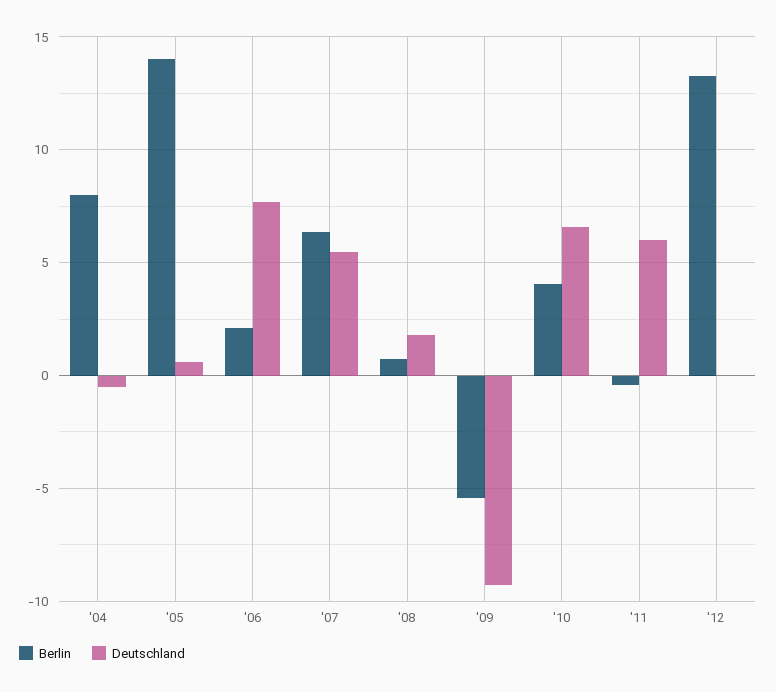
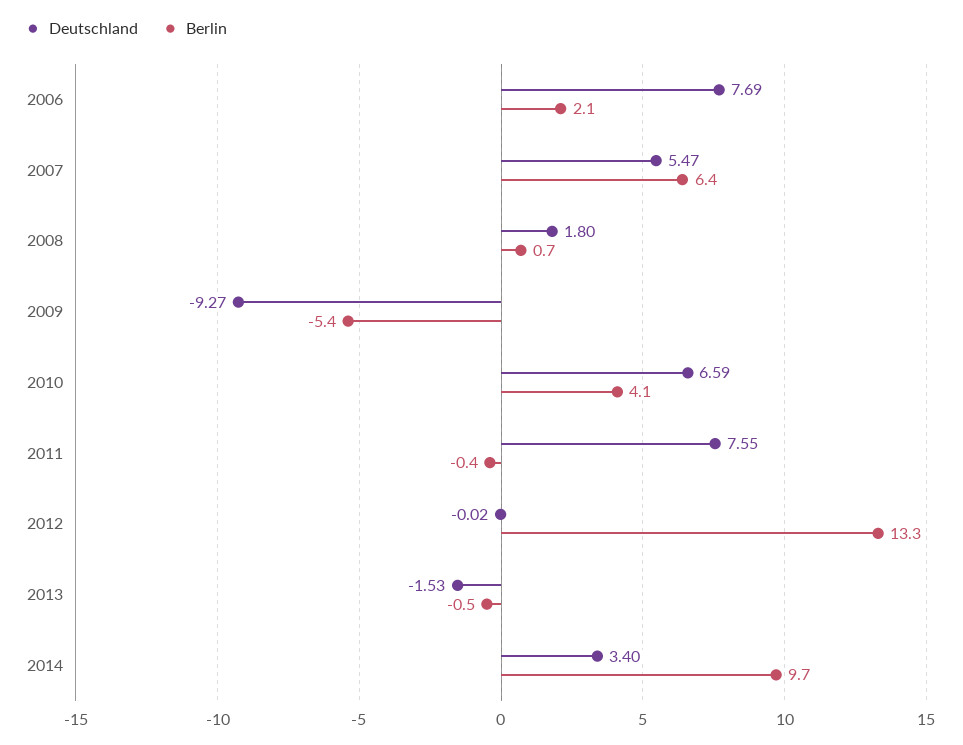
Berlin, '04: 8 -> none
Deutschland, '04: -0.5 -> none
Berlin, '05: 14 -> none
Deutschland, '05: 0.5 -> none
Deutschland, '11: 6 -> 7.55
Deutschland, 2013: none -> -1.53
Berlin, 2013: none -> -0.5
Deutschland, 2014: none -> 3.4
Berlin, 2014: none -> 9.7

